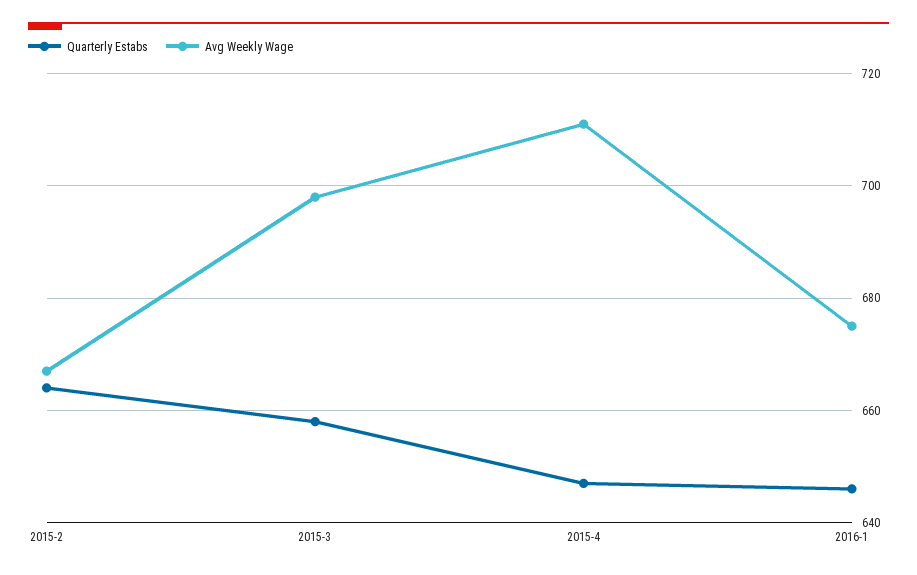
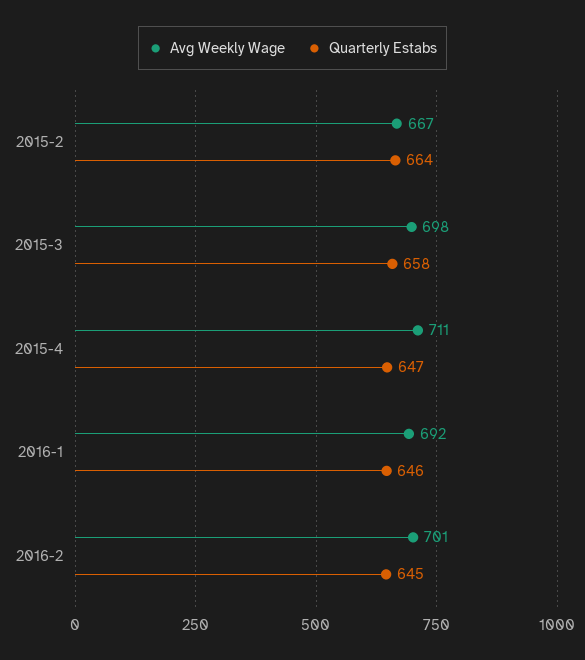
Avg Weekly Wage, 2016-1: 675 -> 692
Avg Weekly Wage, 2016-2: none -> 701
Quarterly Estabs, 2016-2: none -> 645

